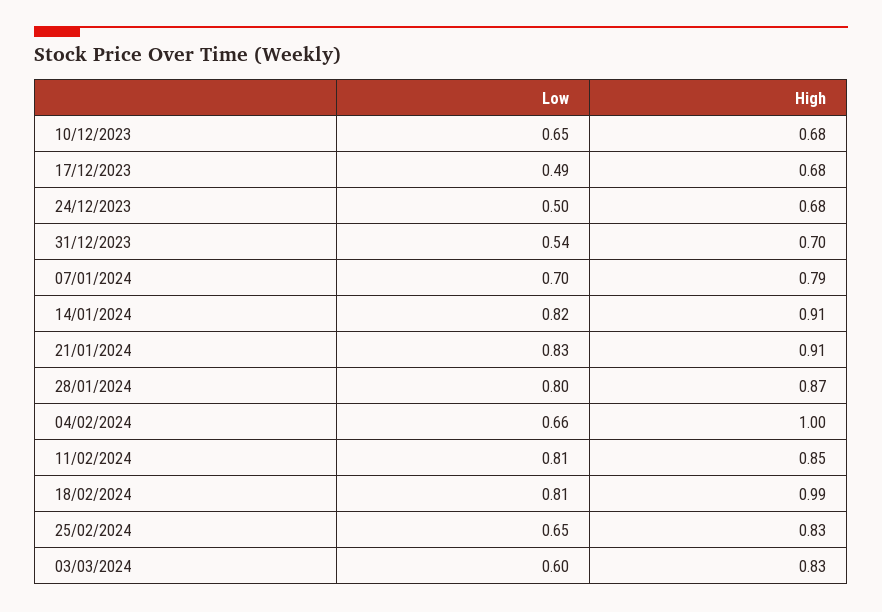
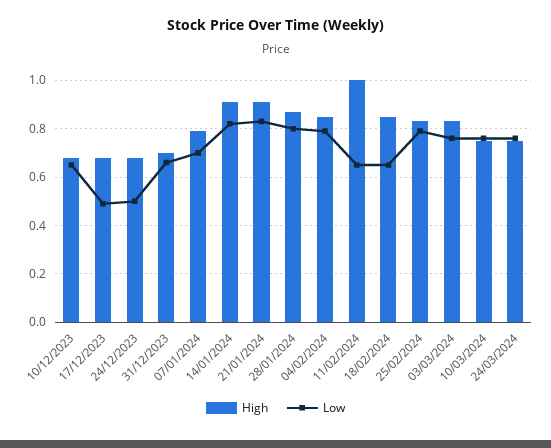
Low, 31/12/2023: 0.54 -> 0.65
Low, 04/02/2024: 0.66 -> 0.8
High, 04/02/2024: 1 -> 0.85
Low, 11/02/2024: 0.81 -> 0.65
High, 11/02/2024: 0.85 -> 1
Low, 18/02/2024: 0.81 -> 0.65
High, 18/02/2024: 0.99 -> 0.85
Low, 25/02/2024: 0.65 -> 0.8
Low, 03/03/2024: 0.6 -> 0.75
High, 10/03/2024: none -> 0.75
Low, 10/03/2024: none -> 0.75
High, 24/03/2024: none -> 0.75
Low, 24/03/2024: none -> 0.75

